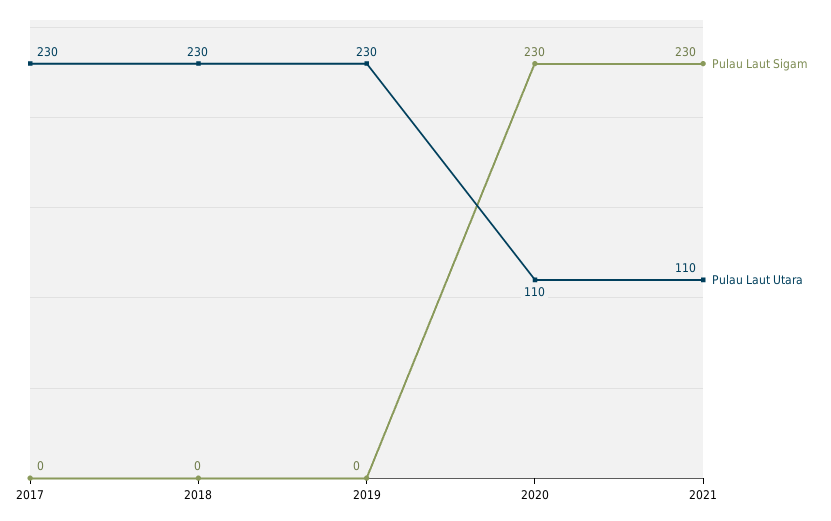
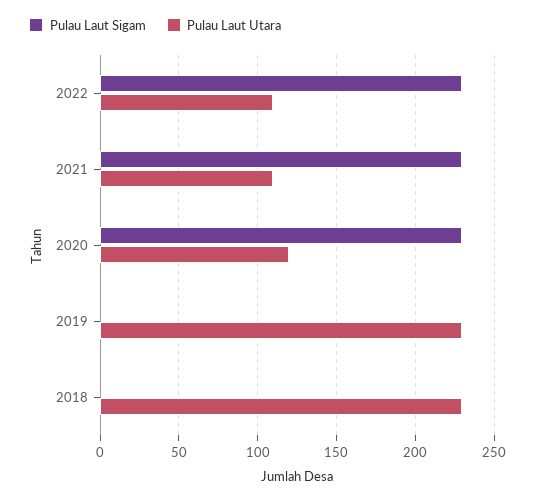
Pulau Laut Sigam, 2017: 0 -> none
Pulau Laut Utara, 2017: 230 -> none
Pulau Laut Utara, 2020: 110 -> 120
Pulau Laut Sigam, 2022: none -> 230
Pulau Laut Utara, 2022: none -> 110

